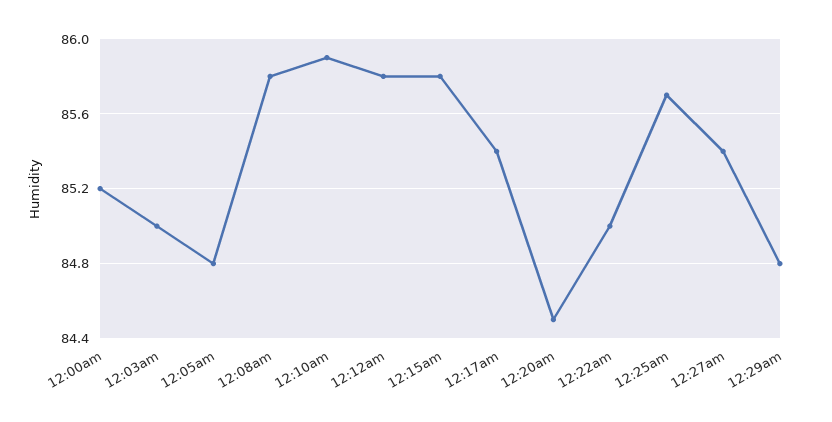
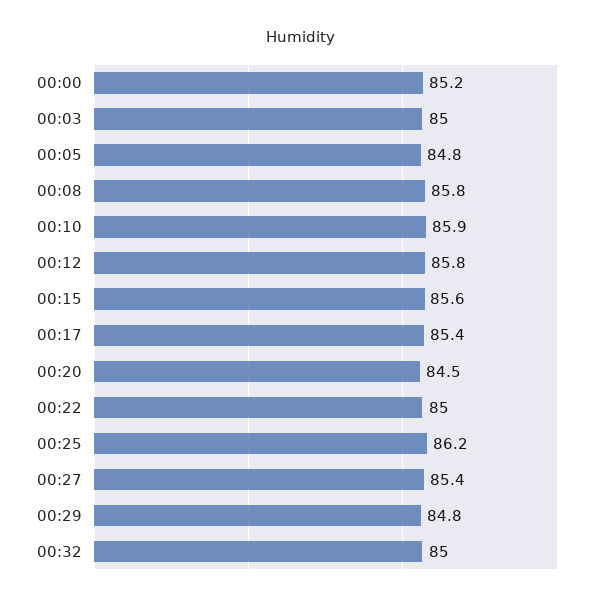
12:15am: 85.8 -> 85.6
12:25am: 85.7 -> 86.2
00:32: none -> 85

